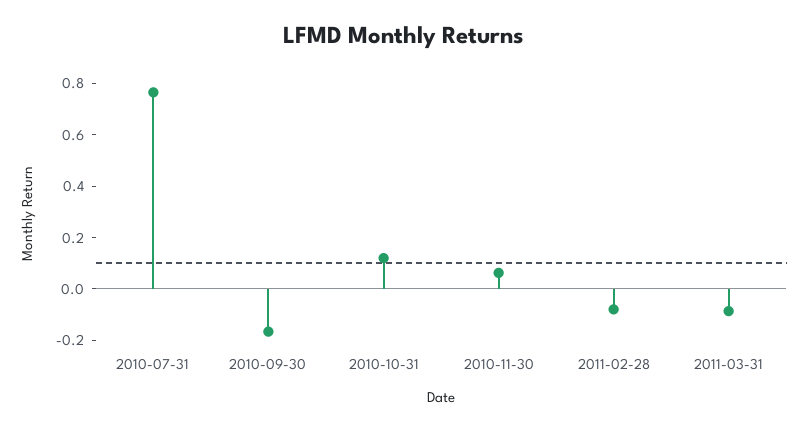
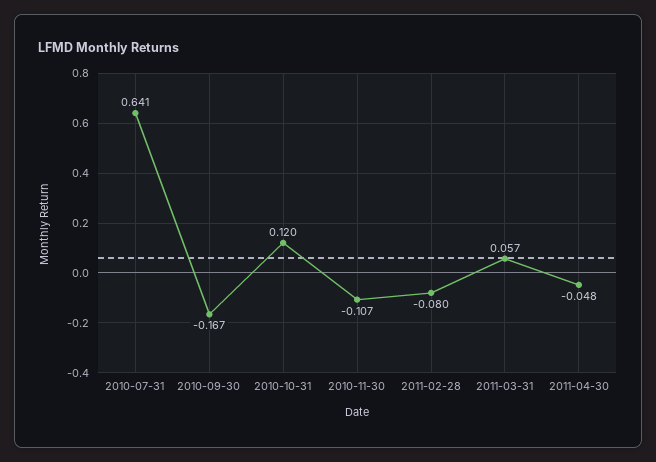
2010-07-31: 0.75 -> 0.641
2010-11-30: 0.05 -> -0.107
2011-03-31: -0.1 -> 0.057
2011-04-30: none -> -0.048

